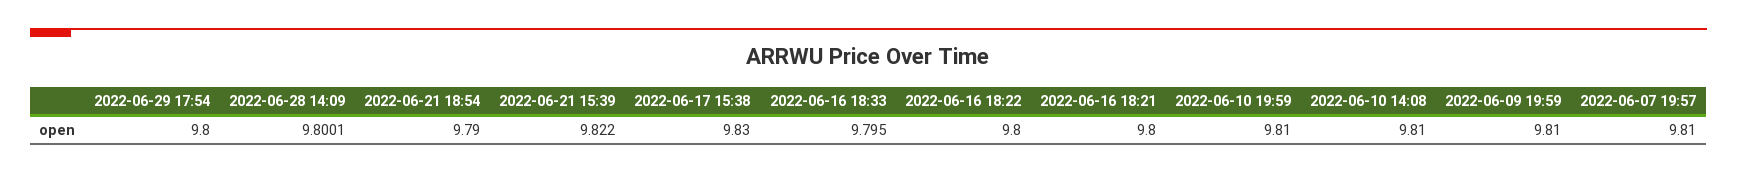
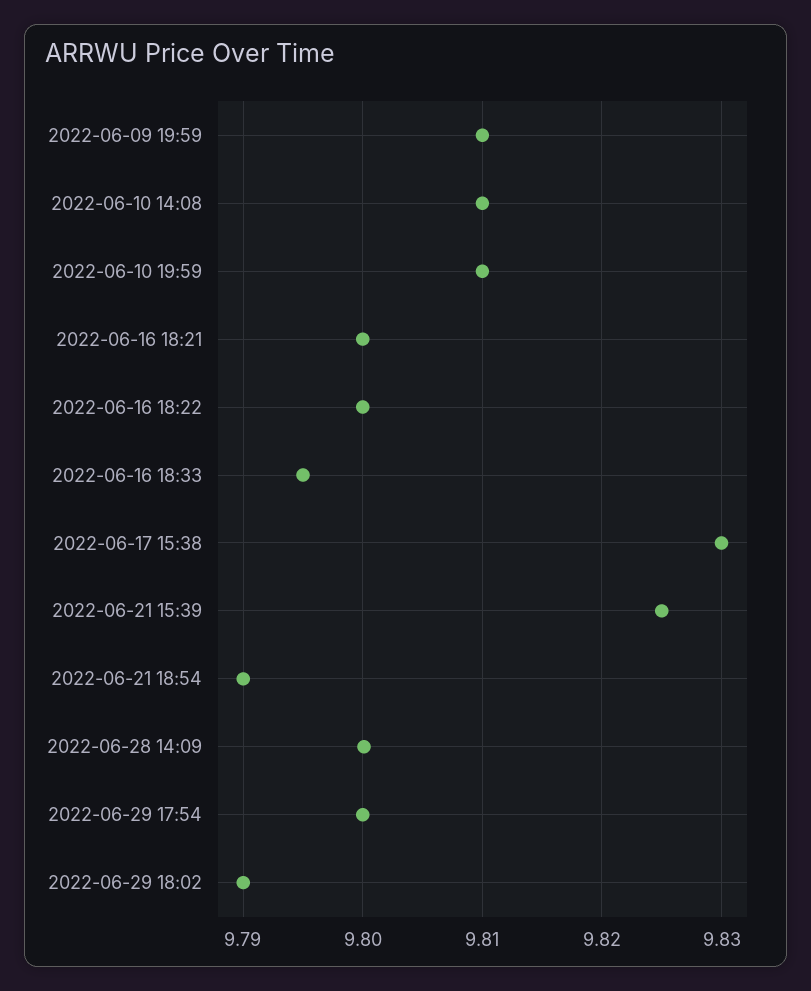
2022-06-21 15:39: 9.822 -> 9.825
2022-06-07 19:57: 9.81 -> none
2022-06-29 18:02: none -> 9.79

